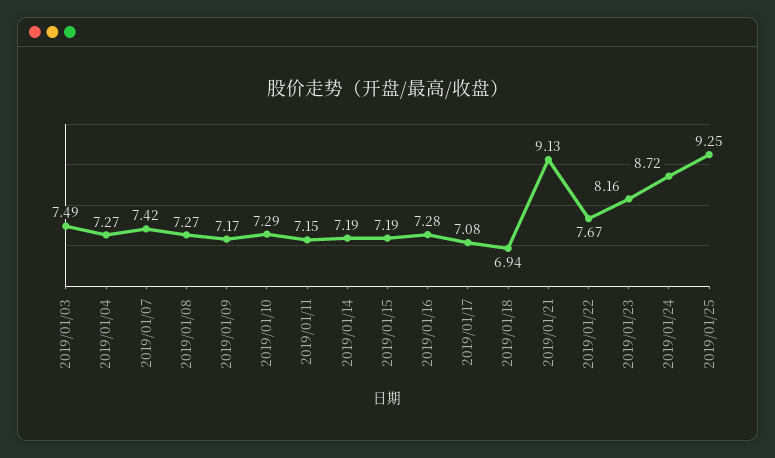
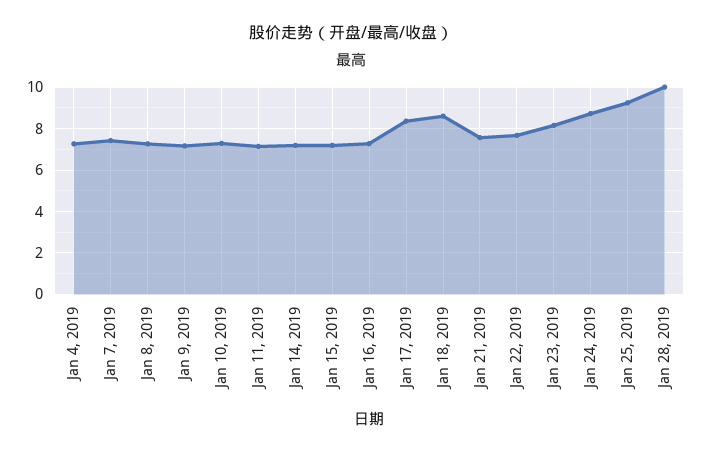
2019/01/03: 7.49 -> none
2019/01/17: 7.08 -> 8.5
2019/01/18: 6.94 -> 8.5
2019/01/21: 9.13 -> 7.5
Jan 28, 2019: none -> 10

